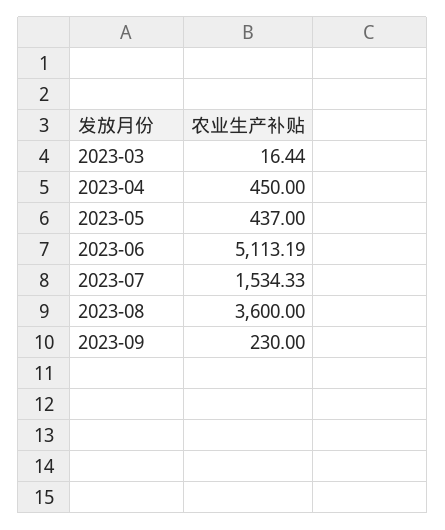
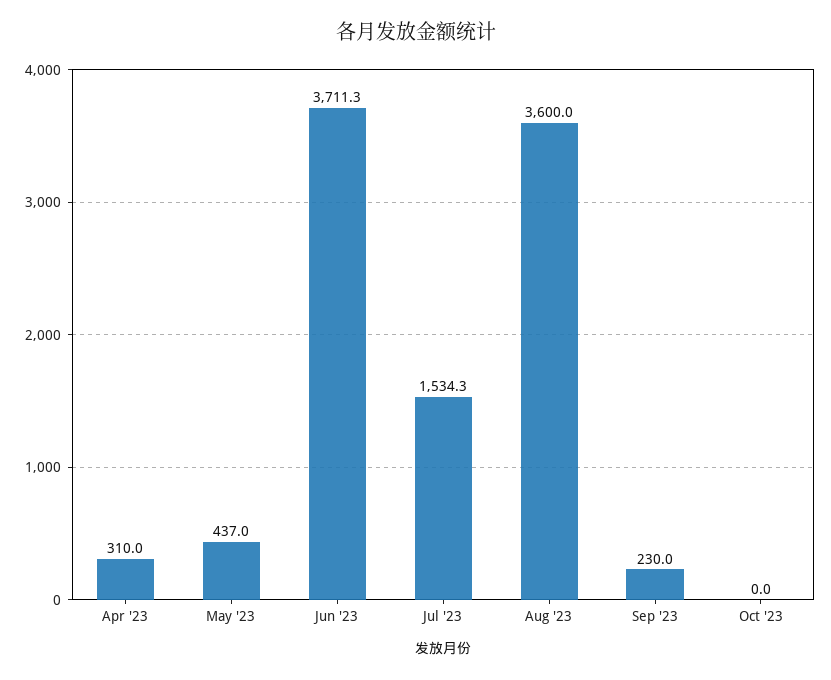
2023-03: 16.44 -> none
2023-04: 450 -> 310
2023-06: 5113.19 -> 3711.3
Oct '23: none -> 0

